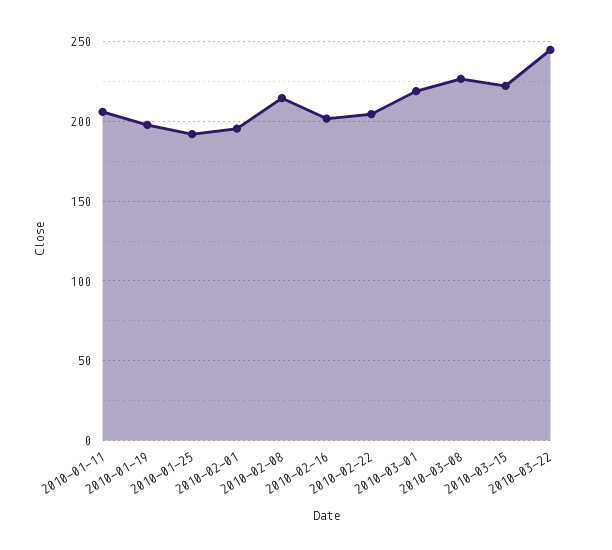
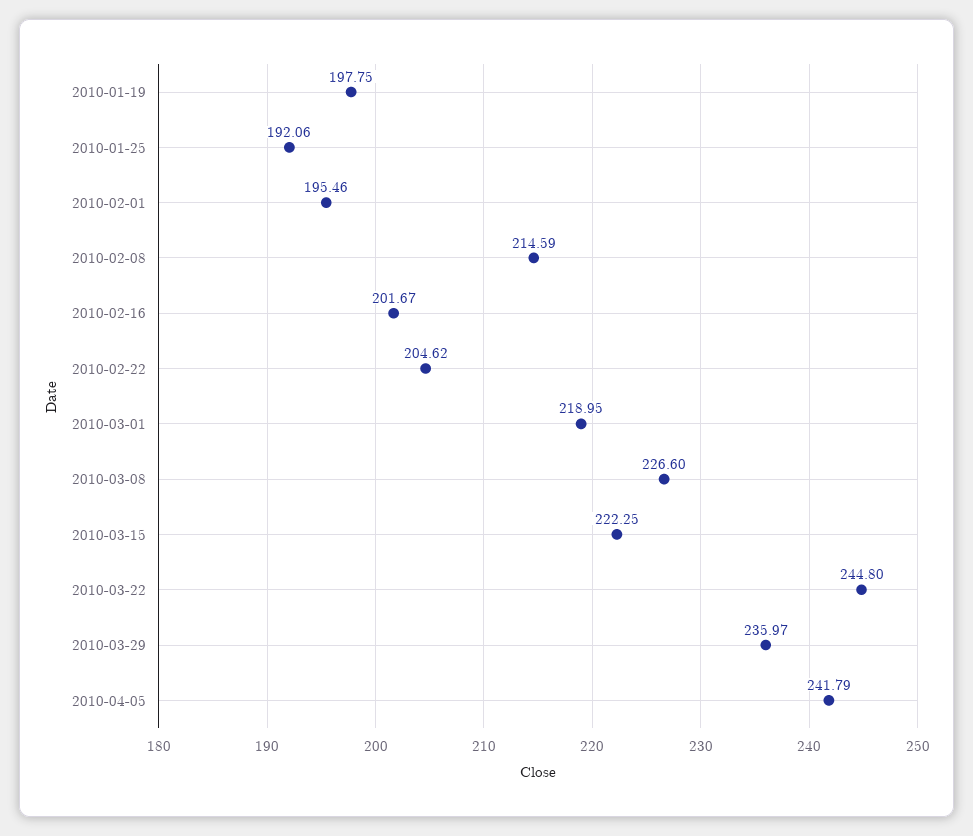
2010-01-11: 205 -> none
2010-03-29: none -> 235.97
2010-04-05: none -> 241.79

